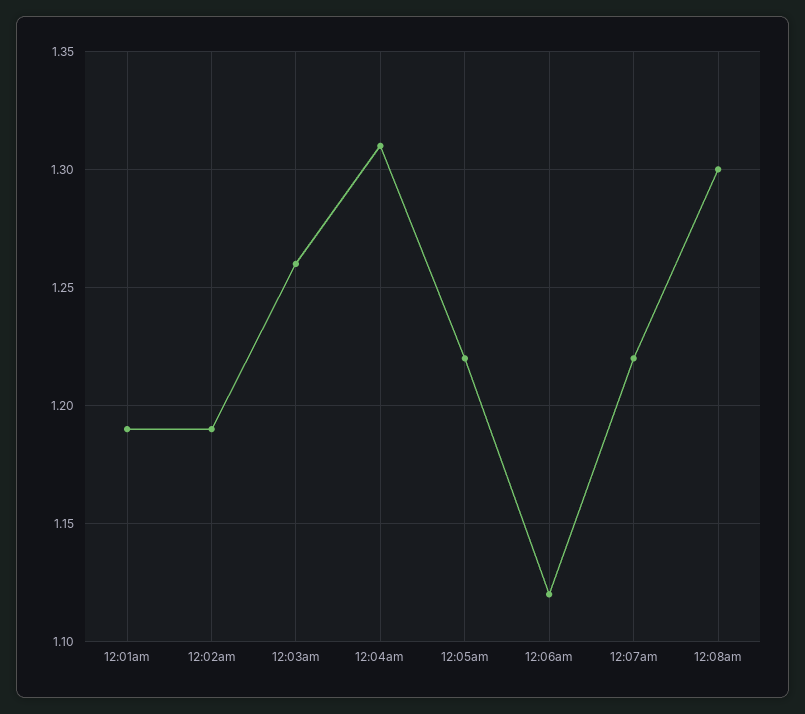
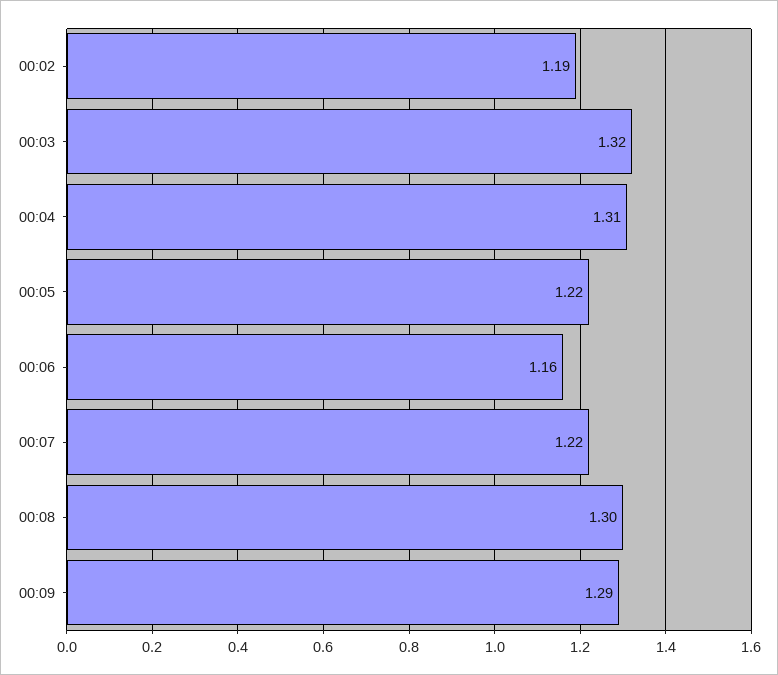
12:01am: 1.19 -> none
12:03am: 1.26 -> 1.32
12:06am: 1.12 -> 1.16
00:09: none -> 1.29

